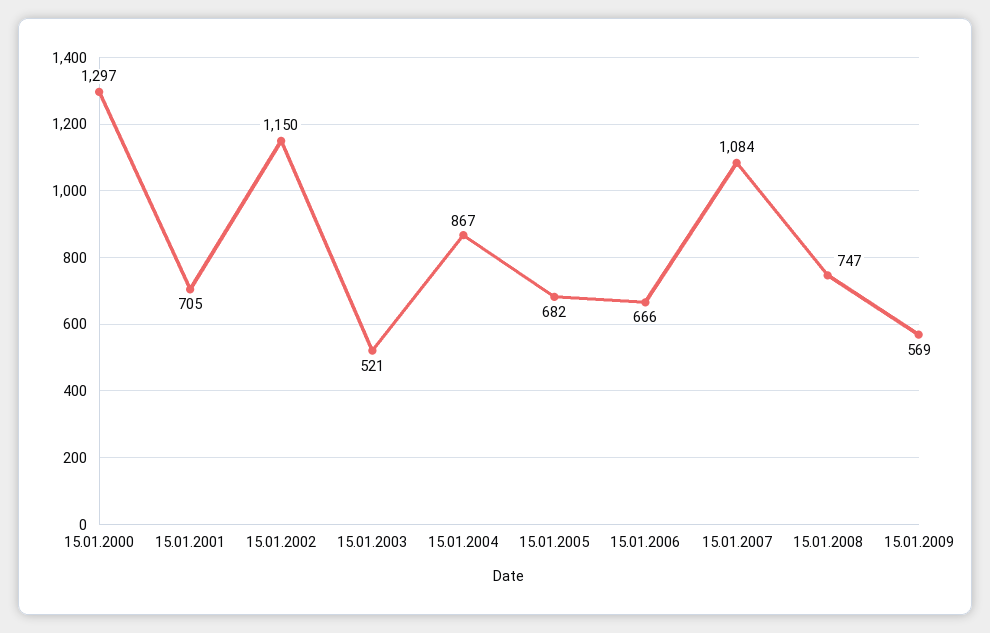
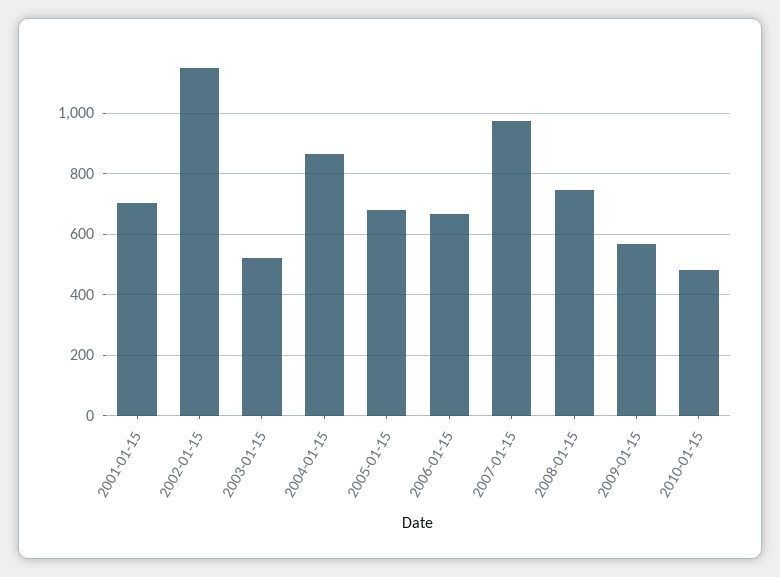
15.01.2000: 1297 -> none
15.01.2007: 1084 -> 980
2010-01-15: none -> 480

